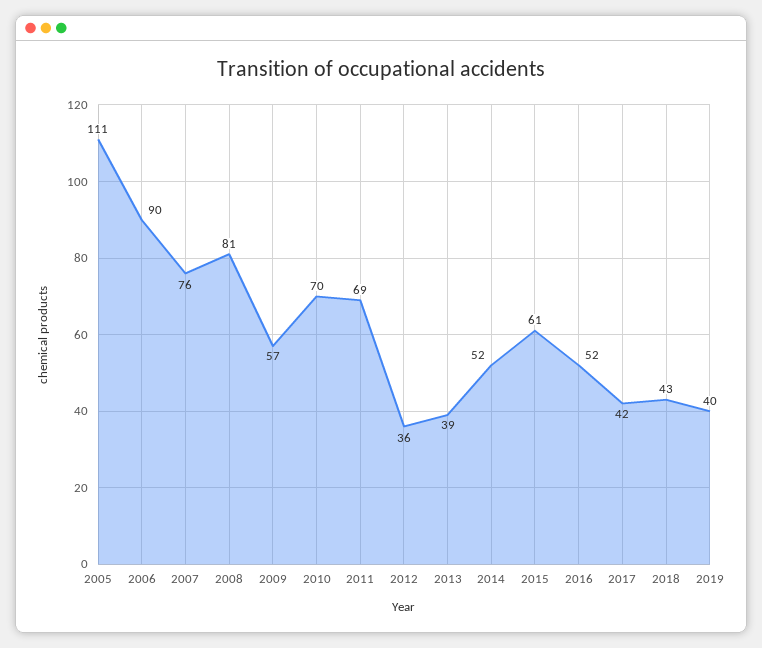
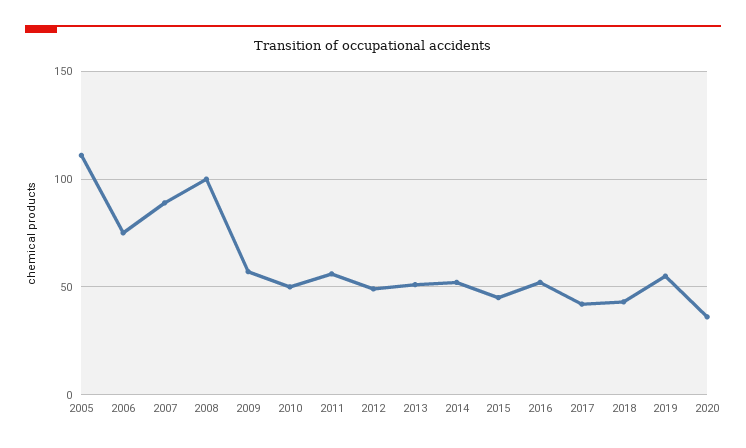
2006: 90 -> 75
2007: 76 -> 90
2008: 81 -> 100
2010: 70 -> 50
2011: 69 -> 55
2012: 36 -> 50
2013: 39 -> 50
2015: 61 -> 45
2019: 40 -> 55
2020: none -> 35

